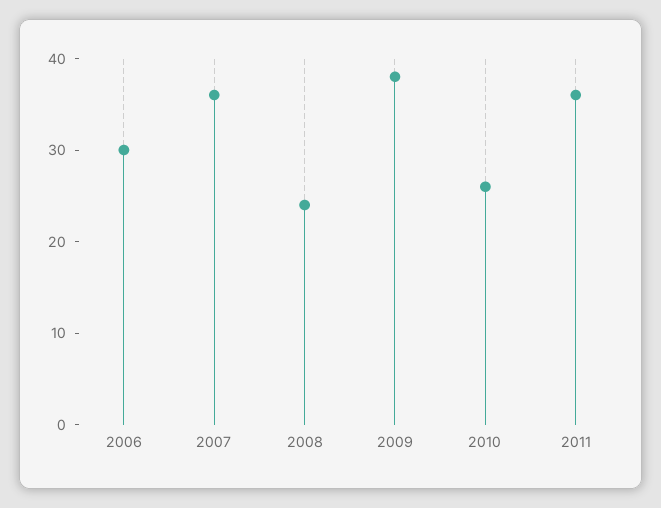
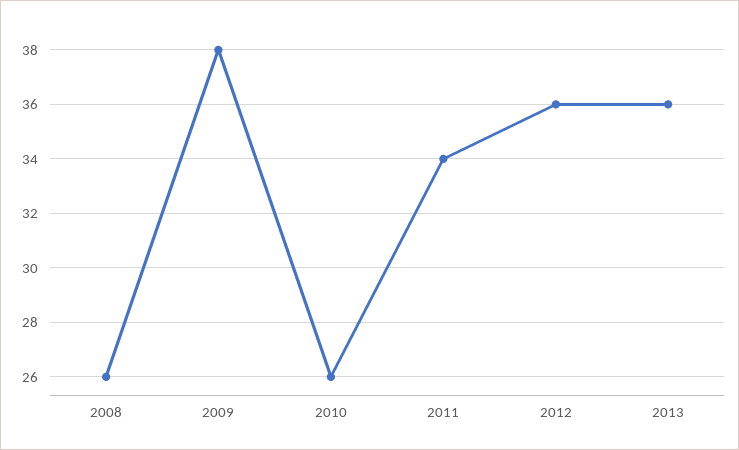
2006: 30 -> none
2007: 36 -> none
2008: 24 -> 26
2011: 36 -> 34
2012: none -> 36
2013: none -> 36

